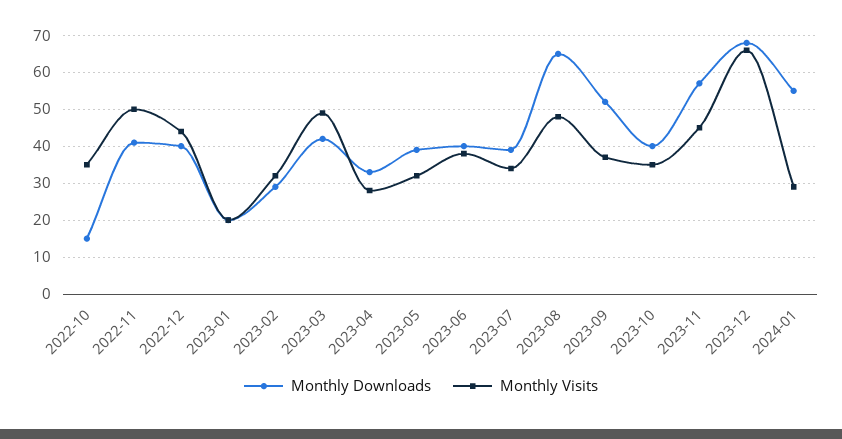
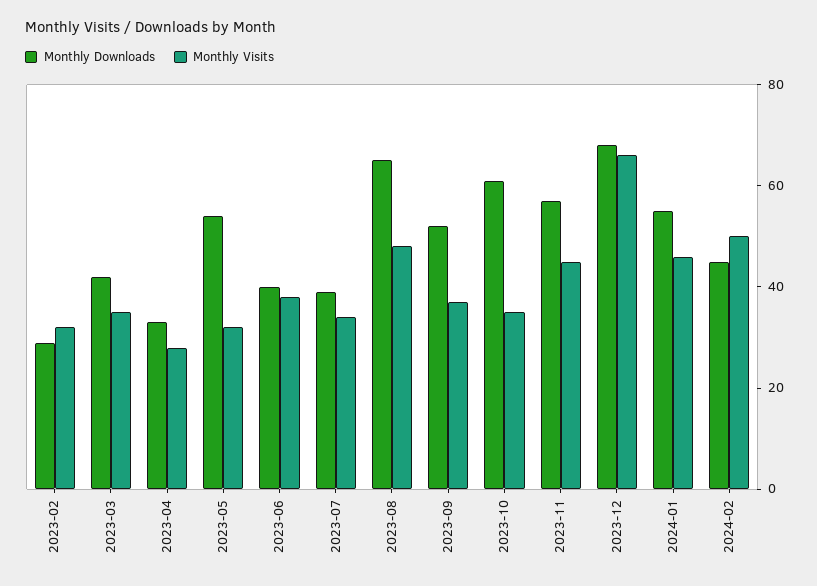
Monthly Downloads, 2022-10: 15 -> none
Monthly Visits, 2022-10: 35 -> none
Monthly Downloads, 2022-11: 40 -> none
Monthly Visits, 2022-11: 50 -> none
Monthly Downloads, 2022-12: 40 -> none
Monthly Visits, 2022-12: 45 -> none
Monthly Downloads, 2023-01: 20 -> none
Monthly Visits, 2023-01: 20 -> none
Monthly Visits, 2023-03: 50 -> 35
Monthly Downloads, 2023-05: 40 -> 55
Monthly Downloads, 2023-10: 40 -> 60
Monthly Visits, 2024-01: 30 -> 45
Monthly Downloads, 2024-02: none -> 45
Monthly Visits, 2024-02: none -> 50

